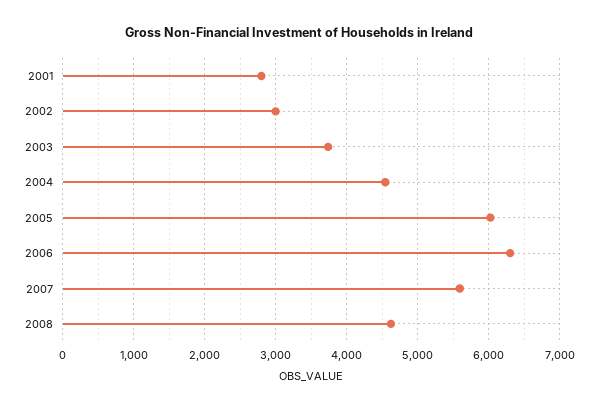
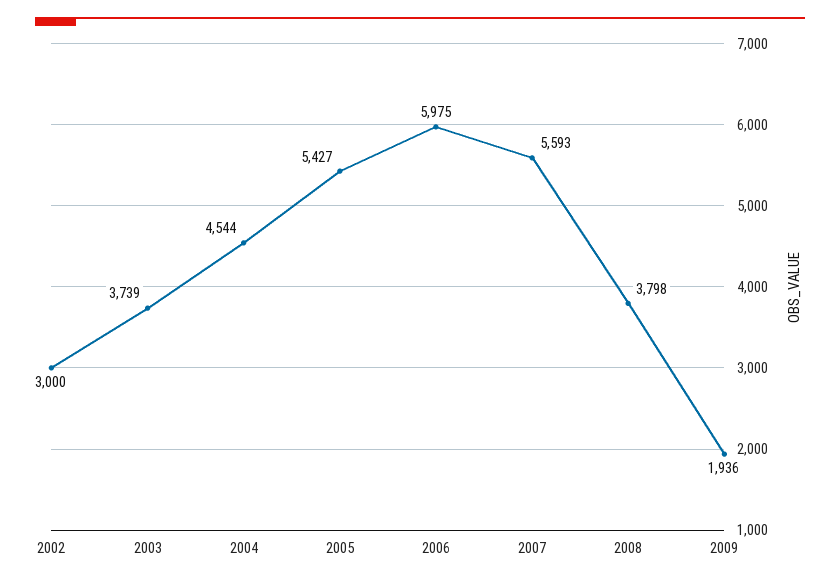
2001: 2800 -> none
2005: 6000 -> 5427
2006: 6300 -> 5975
2008: 4600 -> 3798
2009: none -> 1936

